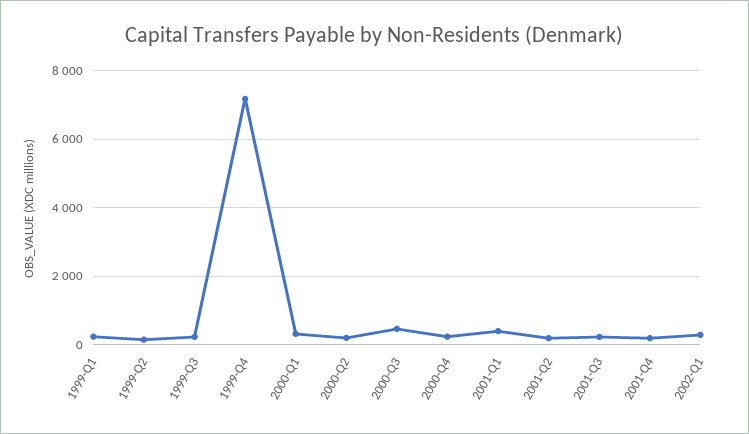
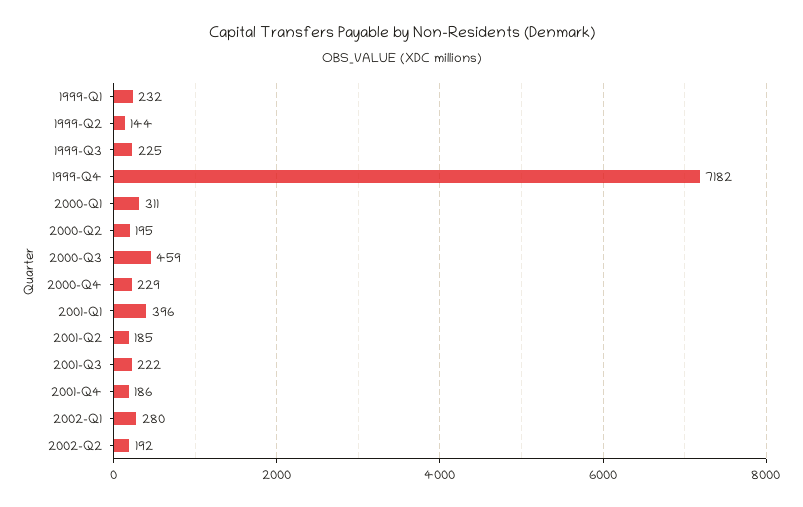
2002-Q2: none -> 192

